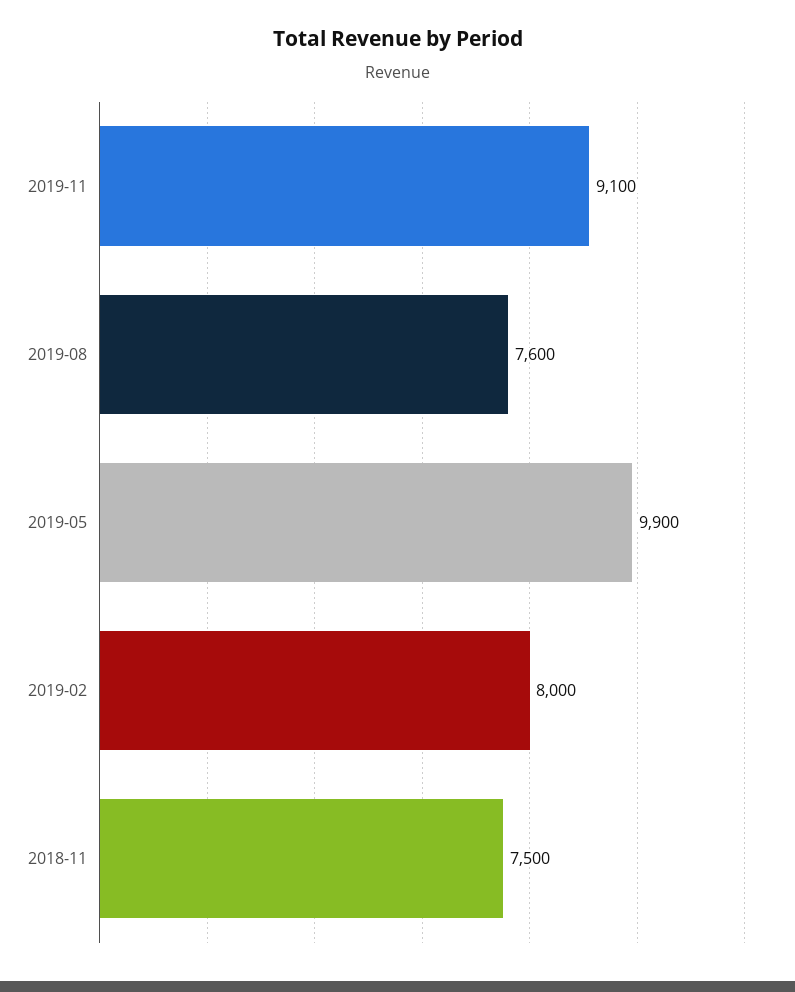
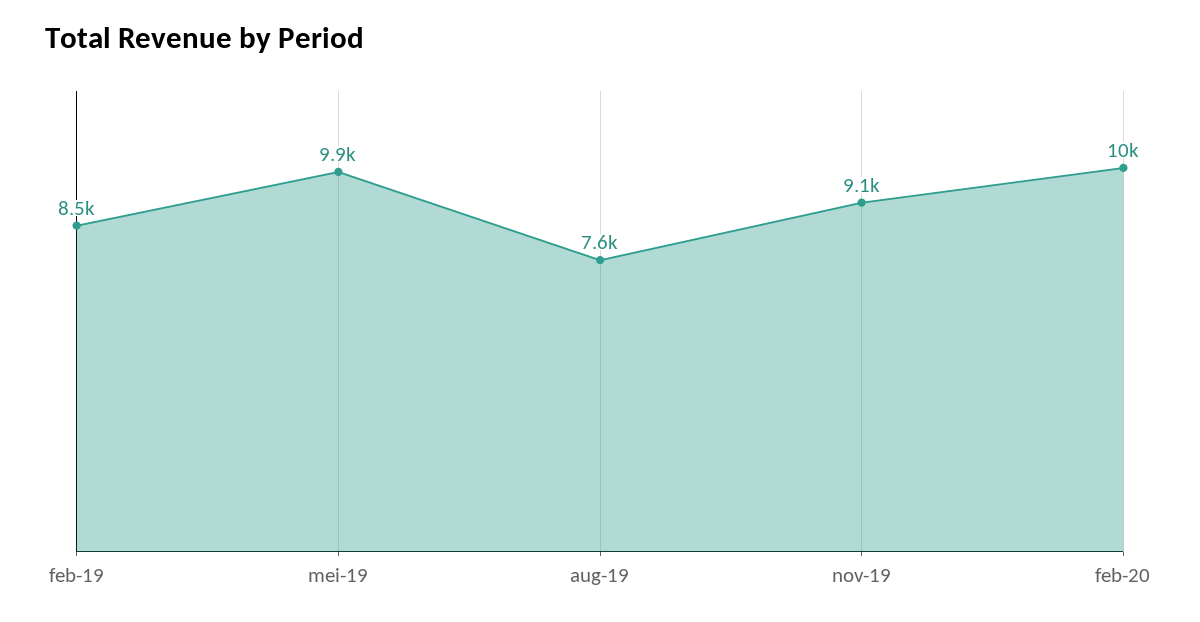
2019-02: 8000 -> 8500
2018-11: 7500 -> none
feb-20: none -> 10000

